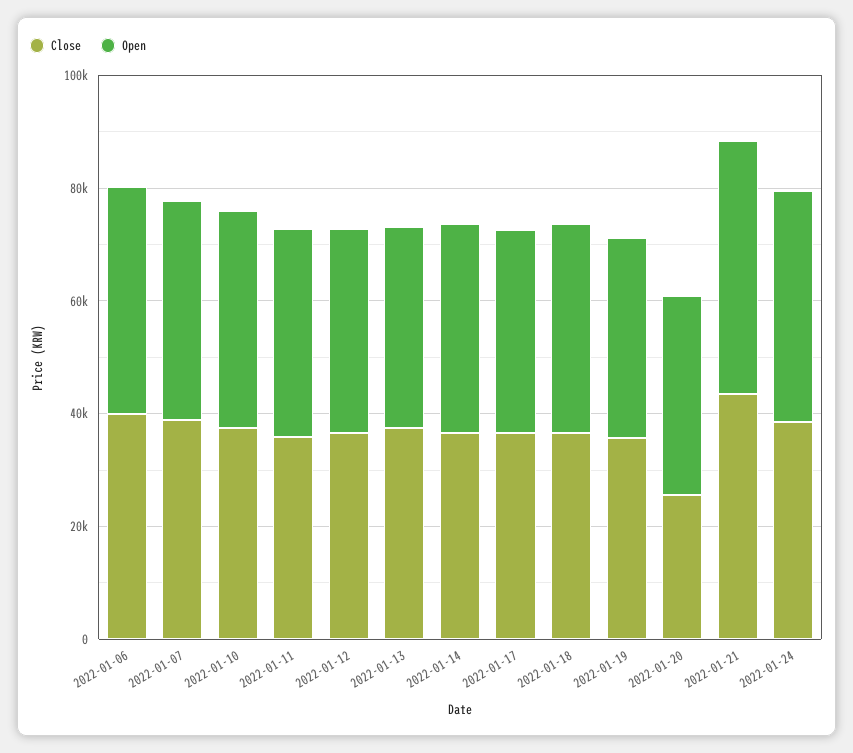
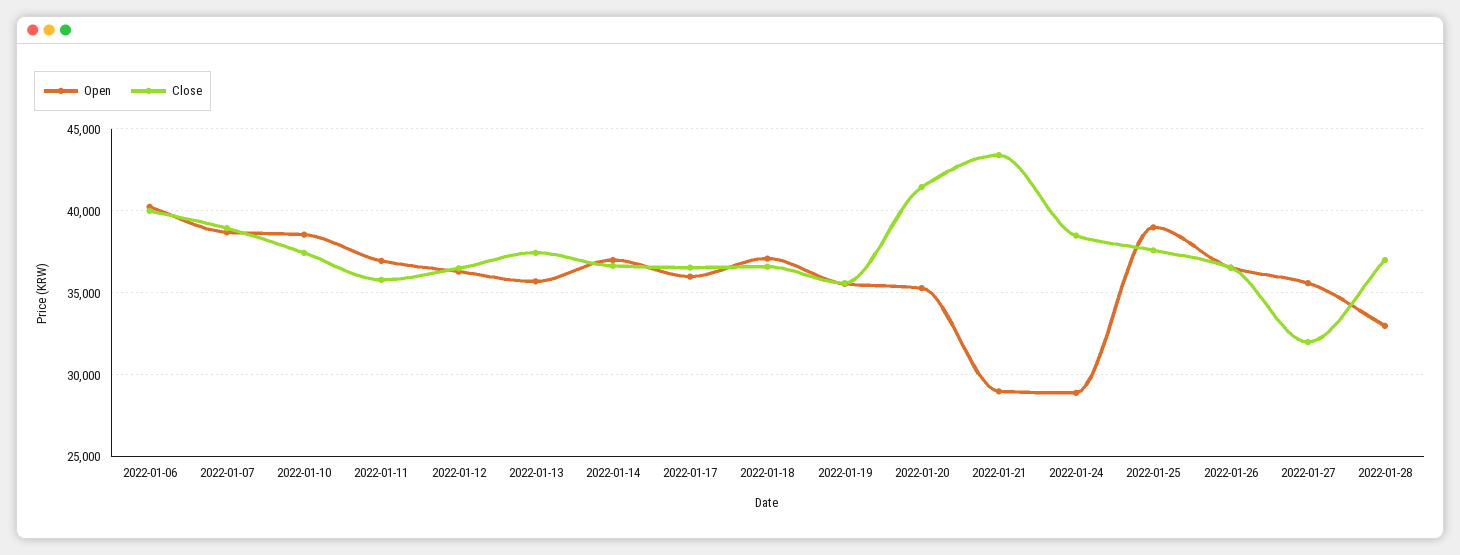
Close, 2022-01-20: 25000 -> 41500
Open, 2022-01-21: 45000 -> 29000
Open, 2022-01-24: 40000 -> 29000
Open, 2022-01-25: none -> 39000
Close, 2022-01-25: none -> 37500
Open, 2022-01-26: none -> 36500
Close, 2022-01-26: none -> 36500
Open, 2022-01-27: none -> 35500
Close, 2022-01-27: none -> 32000
Open, 2022-01-28: none -> 33000
Close, 2022-01-28: none -> 37000

